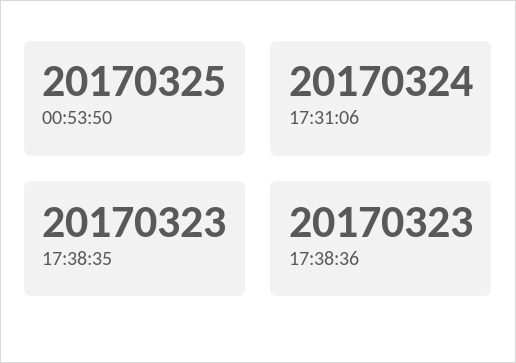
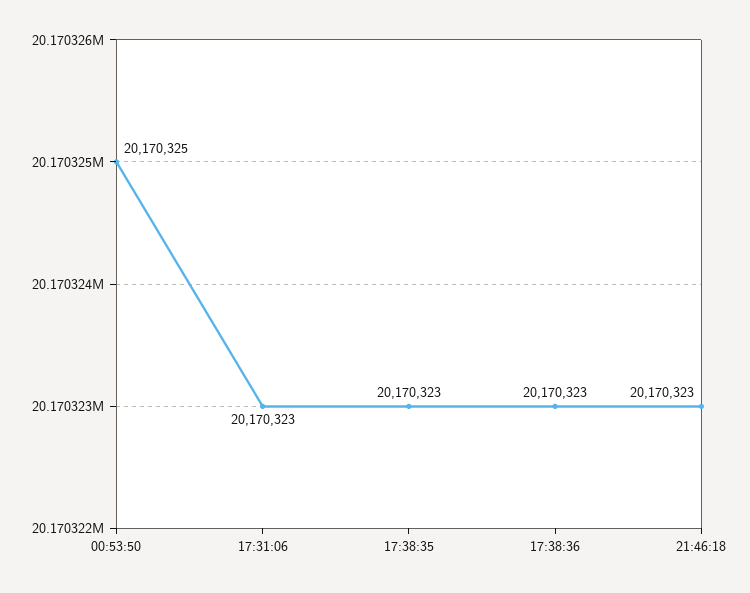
17:31:06: 20170324 -> 20170323
21:46:18: none -> 20170323

